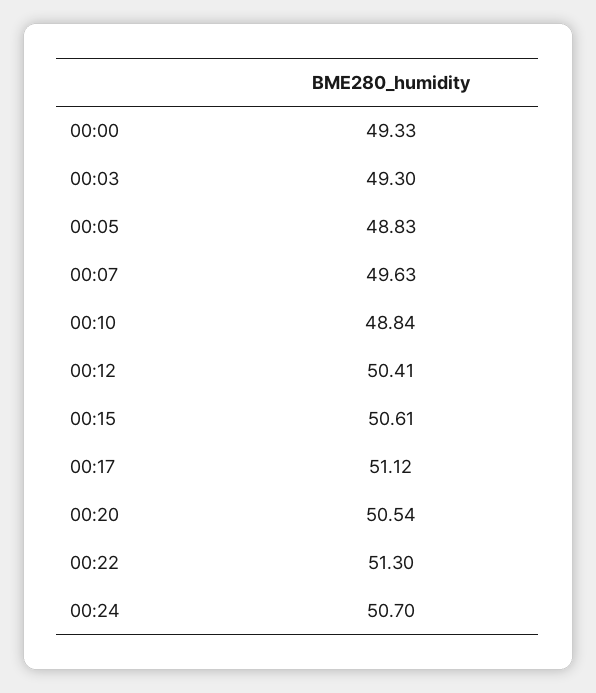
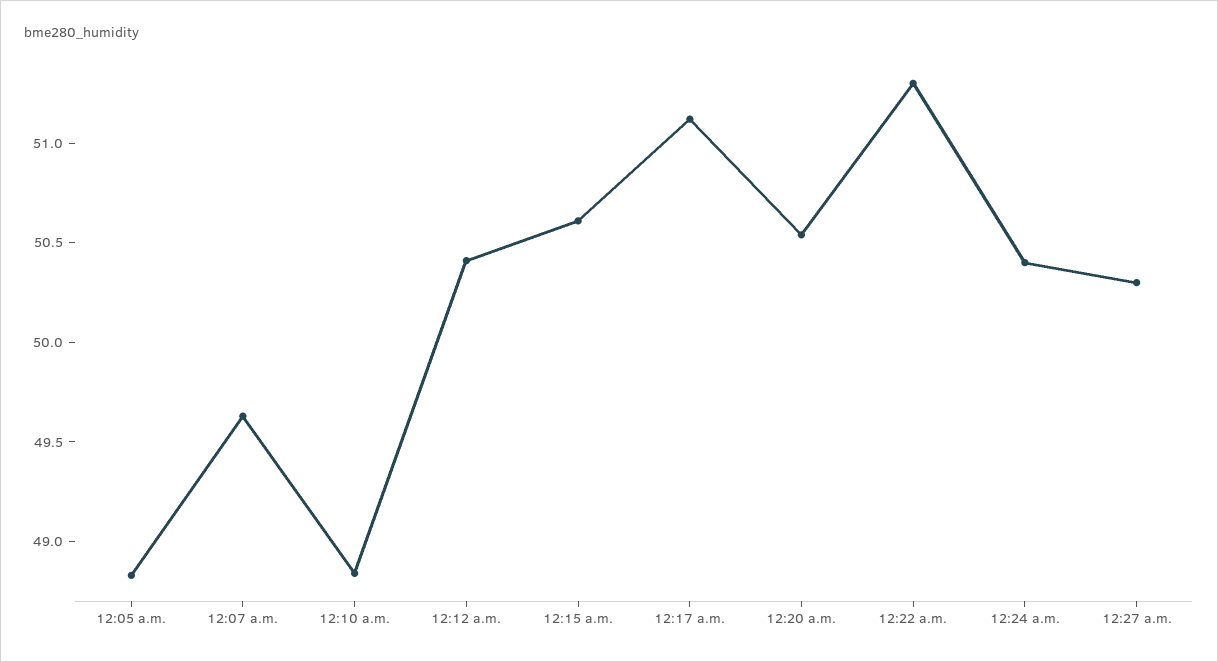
00:00: 49.33 -> none
00:03: 49.3 -> none
00:24: 50.7 -> 50.4
12:27 a.m.: none -> 50.3

